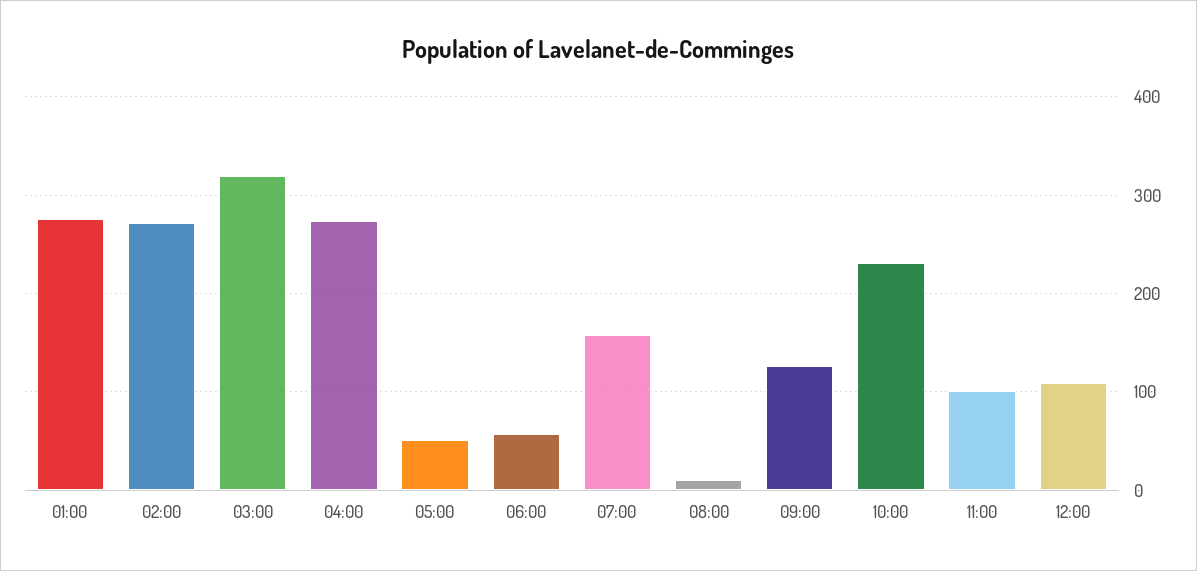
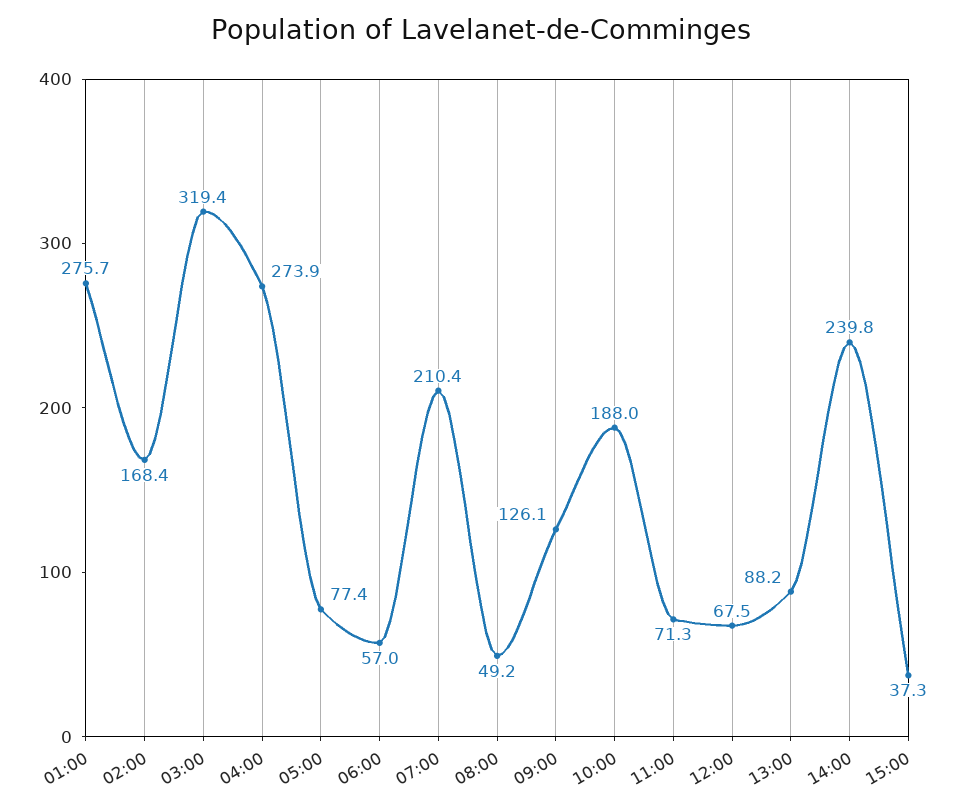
02:00: 270 -> 168.4
05:00: 50 -> 77.4
07:00: 160 -> 210.4
08:00: 10 -> 49.2
10:00: 230 -> 188
11:00: 100 -> 71.3
12:00: 110 -> 67.5
13:00: none -> 88.2
14:00: none -> 239.8
15:00: none -> 37.3

